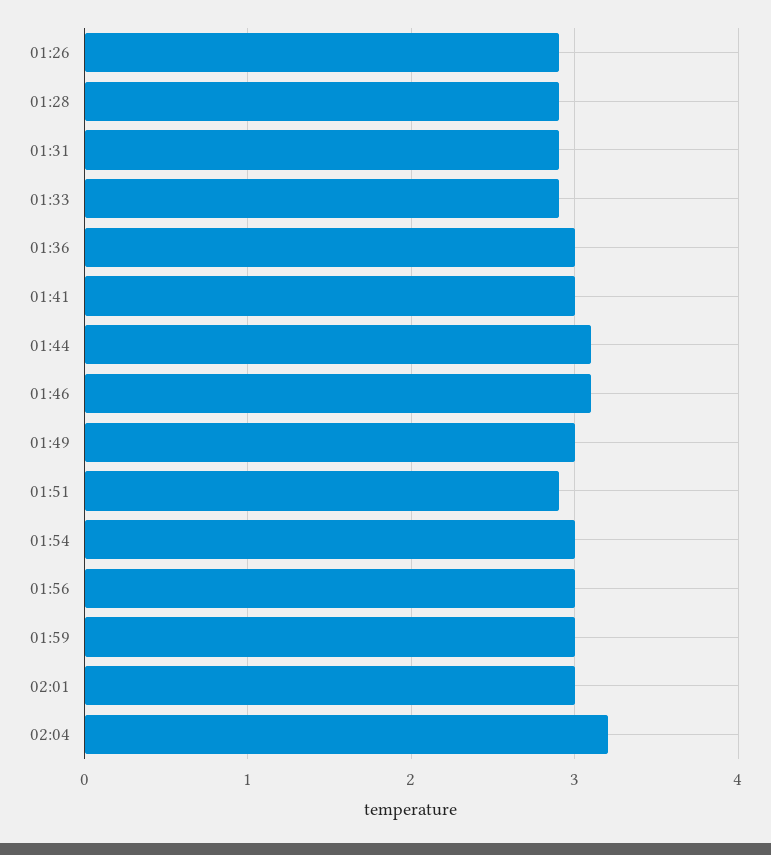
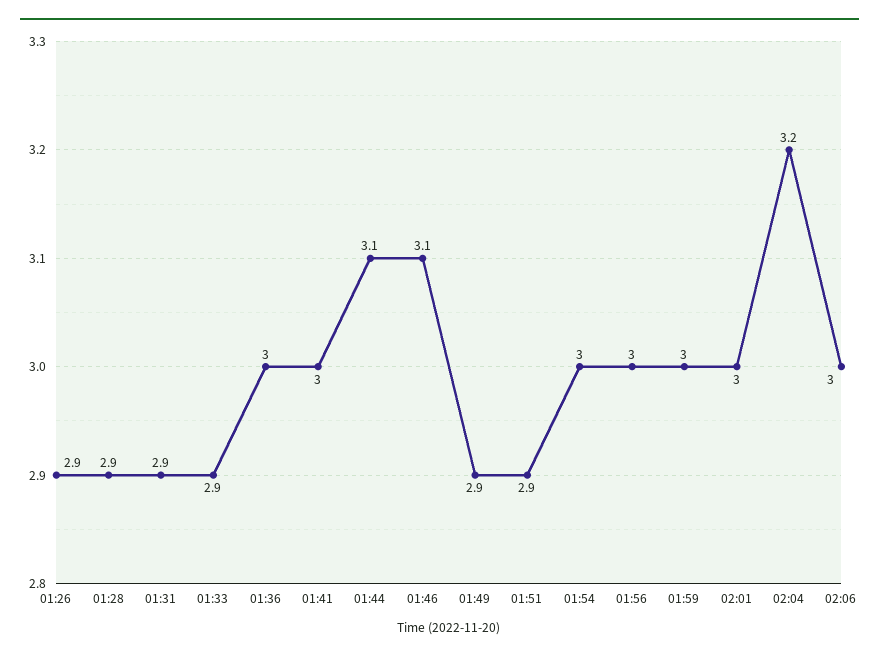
01:49: 3 -> 2.9
02:06: none -> 3

